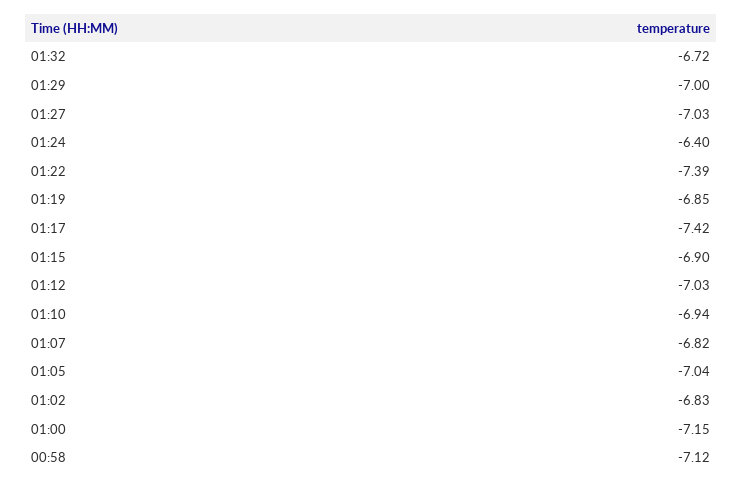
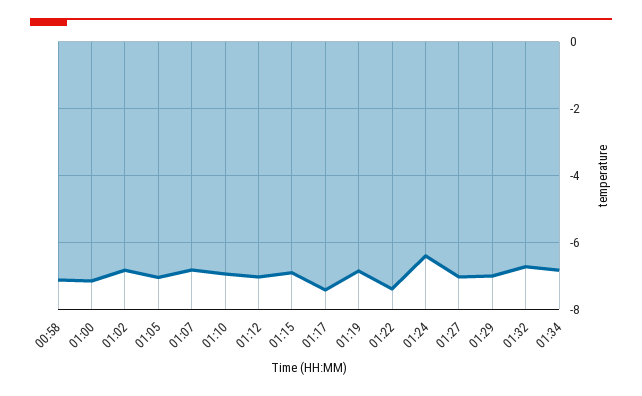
01:34: none -> -6.8

